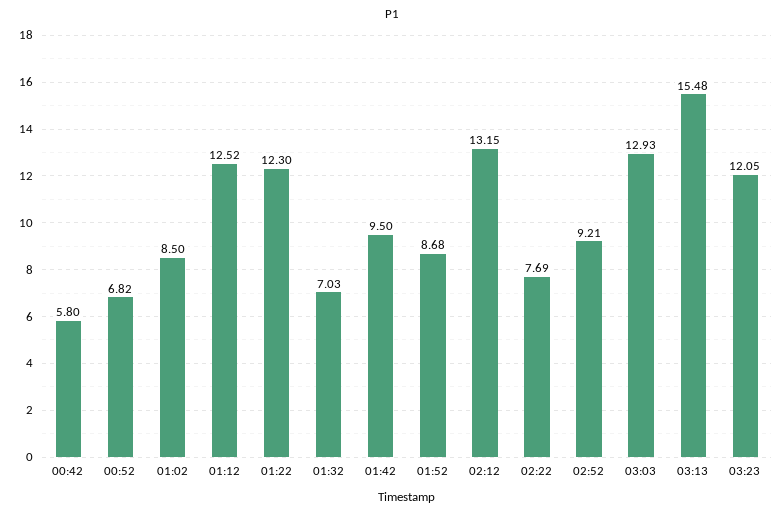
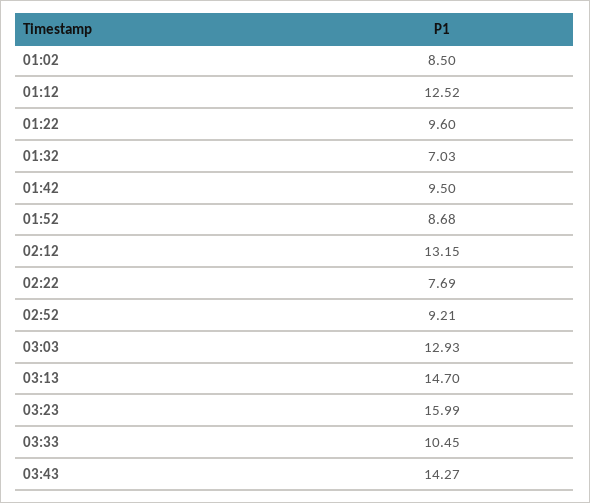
00:42: 5.8 -> none
00:52: 6.82 -> none
01:22: 12.3 -> 9.6
03:13: 15.48 -> 14.7
03:23: 12.05 -> 15.99
03:33: none -> 10.45
03:43: none -> 14.27

